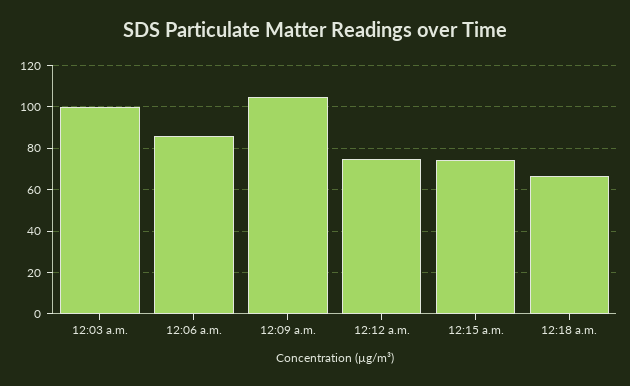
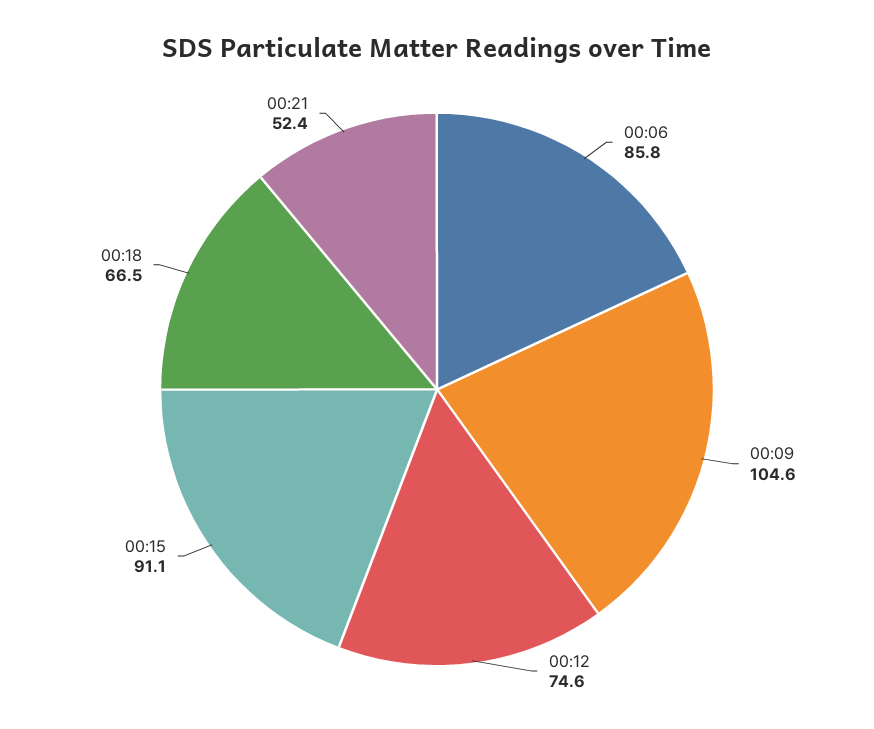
12:03 a.m.: 100 -> none
12:15 a.m.: 75 -> 91.1
00:21: none -> 52.4

